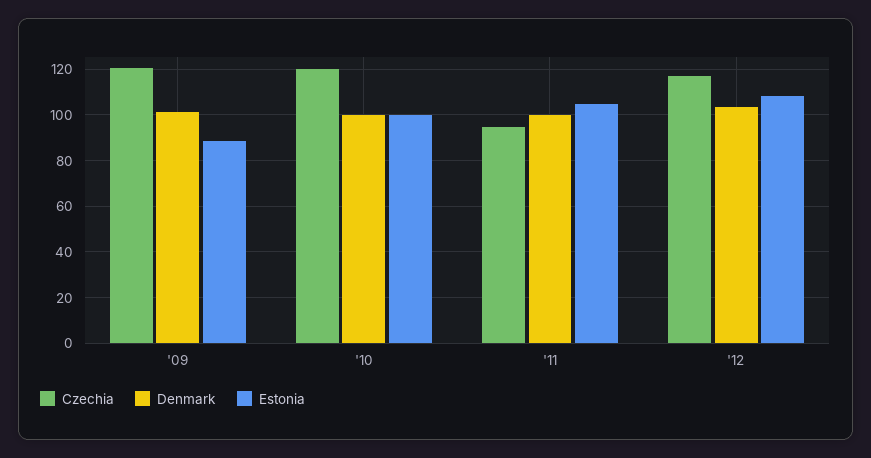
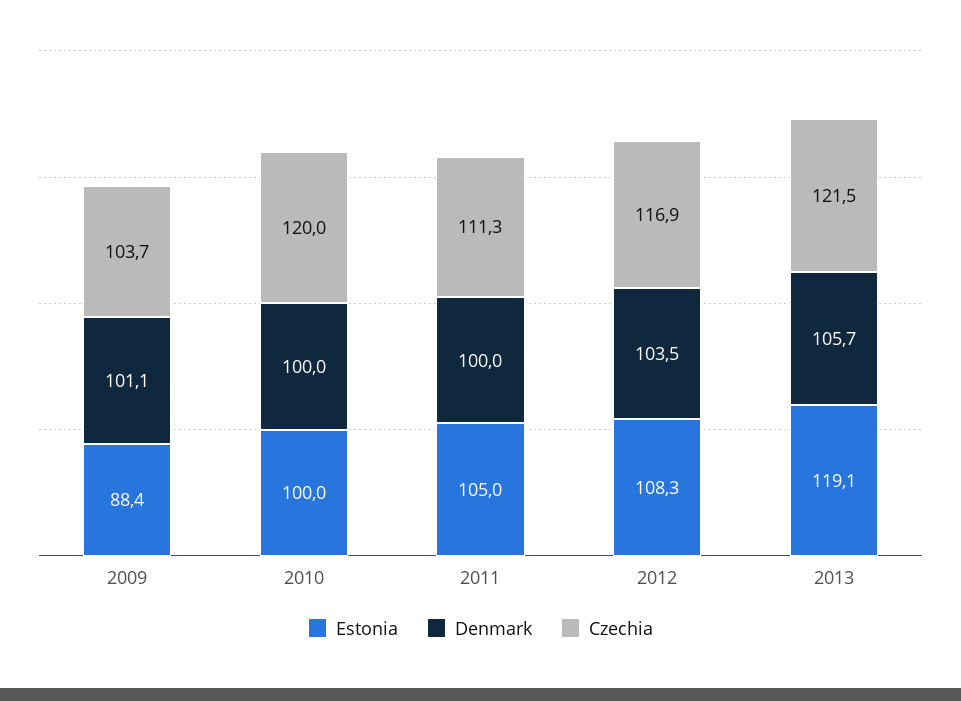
Czechia, '09: 120 -> 103.7
Czechia, '11: 95 -> 111.3
Estonia, 2013: none -> 119.1
Denmark, 2013: none -> 105.7
Czechia, 2013: none -> 121.5

